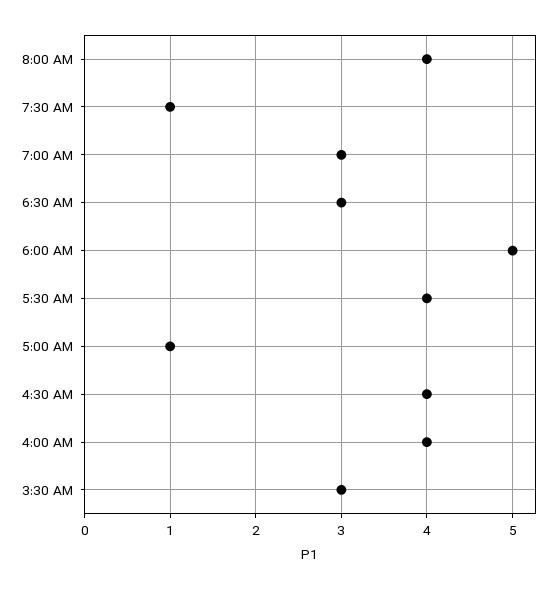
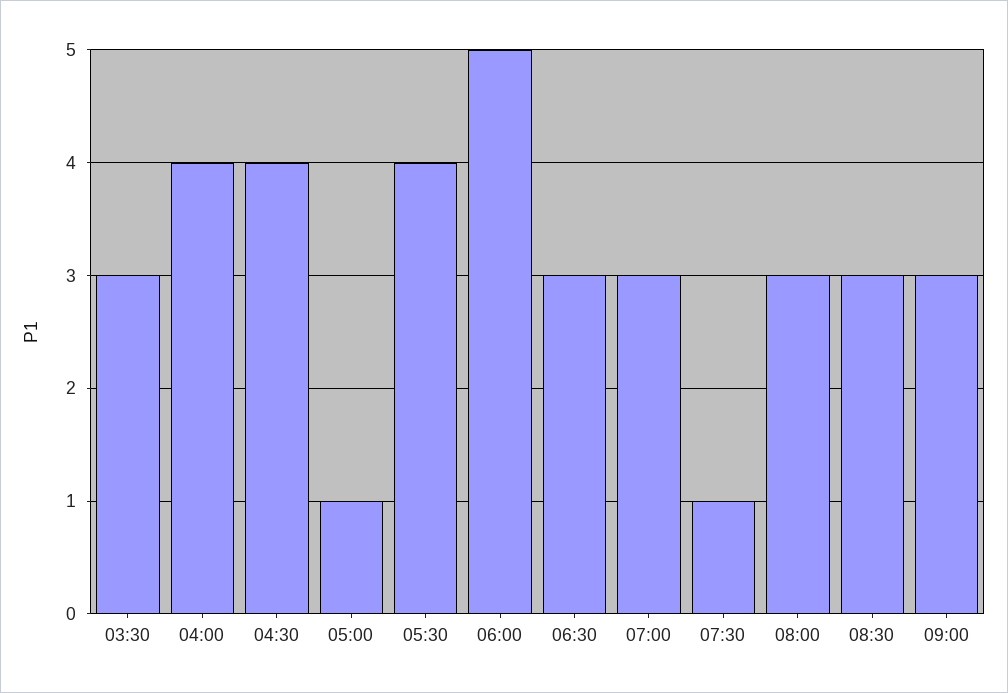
8:00 AM: 4 -> 3
08:30: none -> 3
09:00: none -> 3

